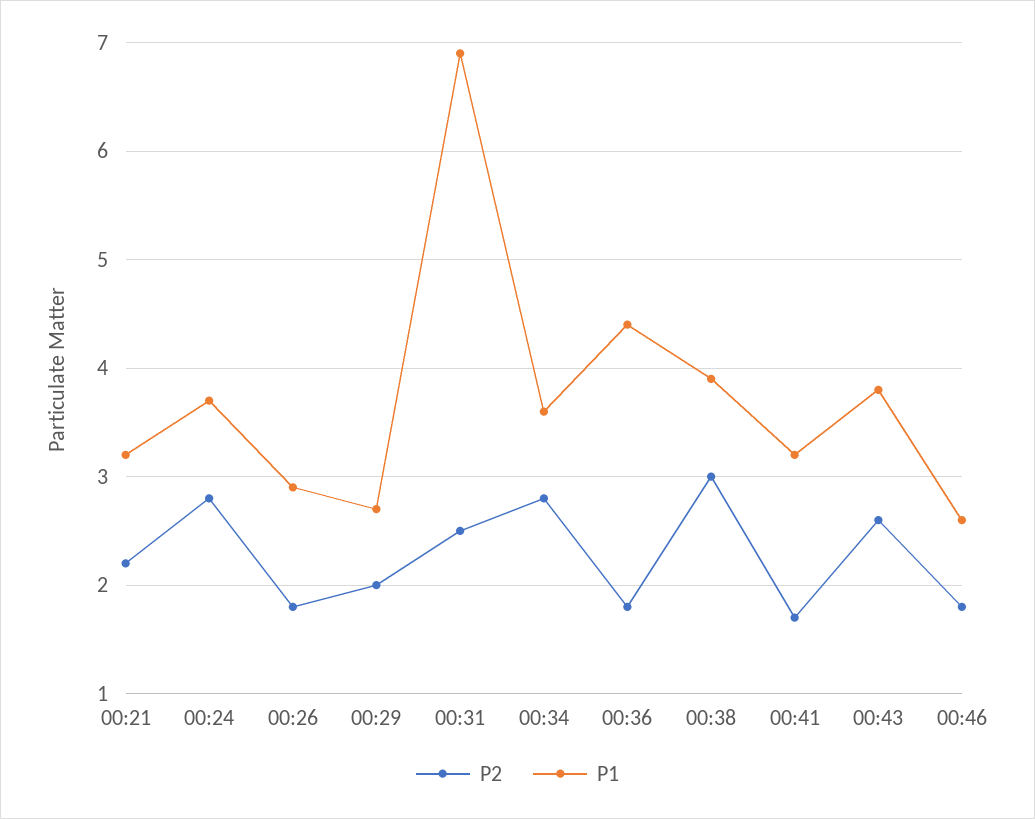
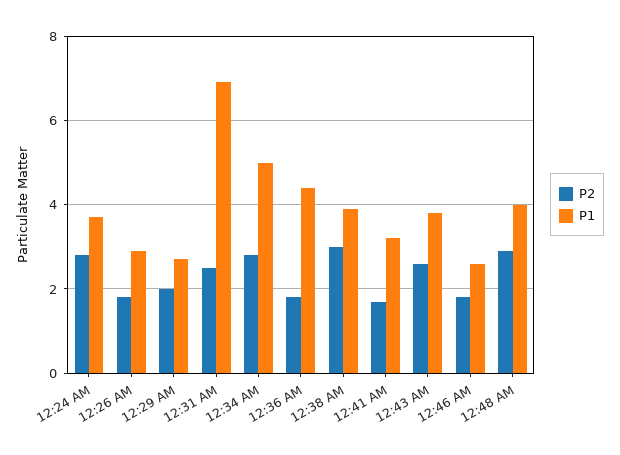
P2, 00:21: 2.2 -> none
P1, 00:21: 3.2 -> none
P1, 00:34: 3.6 -> 5
P2, 12:48 AM: none -> 3
P1, 12:48 AM: none -> 4

